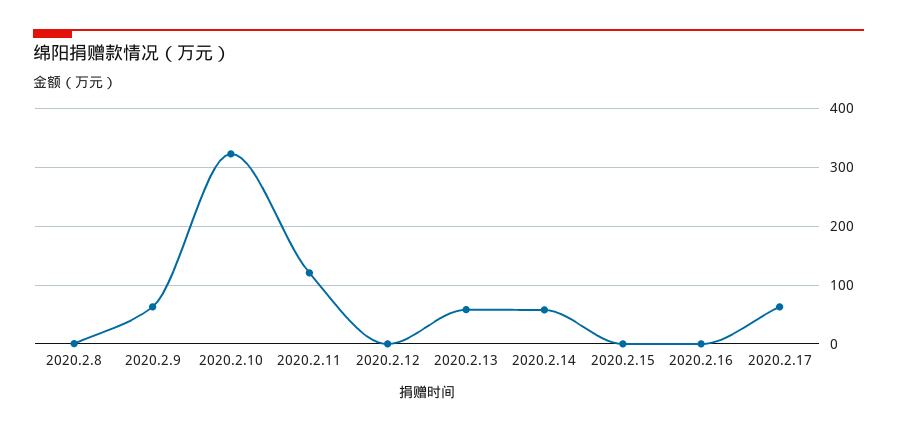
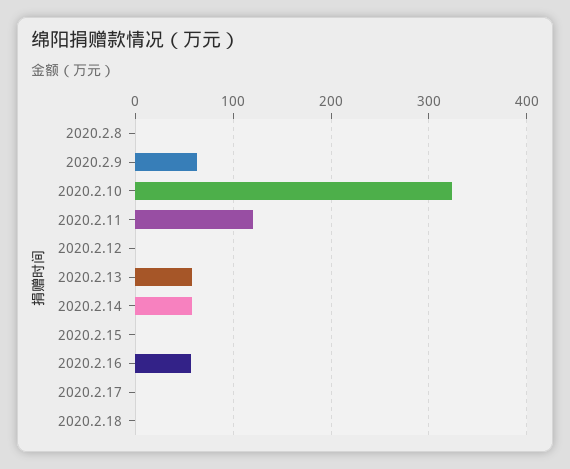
2020.2.16: 0 -> 60
2020.2.17: 60 -> 0
2020.2.18: none -> 0

